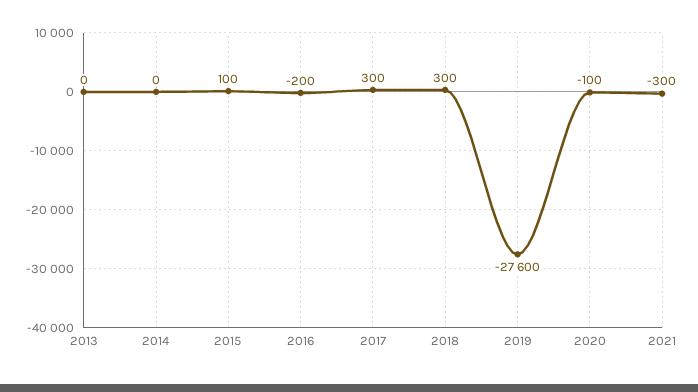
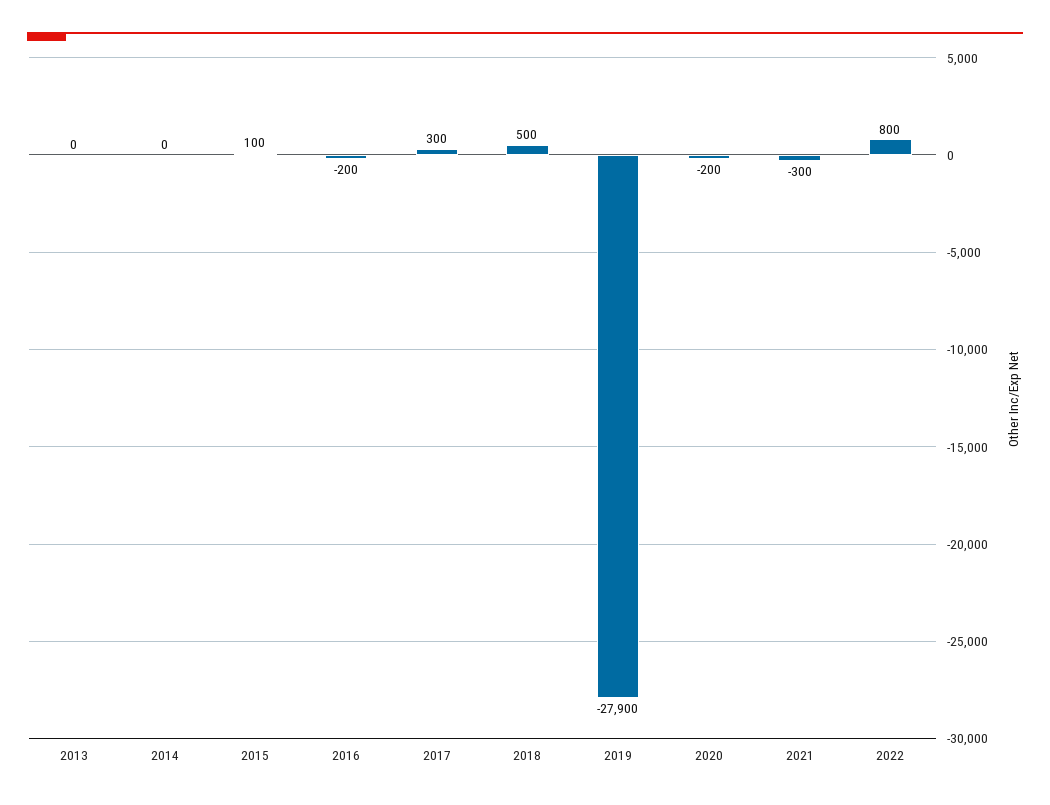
2018: 300 -> 500
2019: -27600 -> -27900
2020: -100 -> -200
2022: none -> 800

